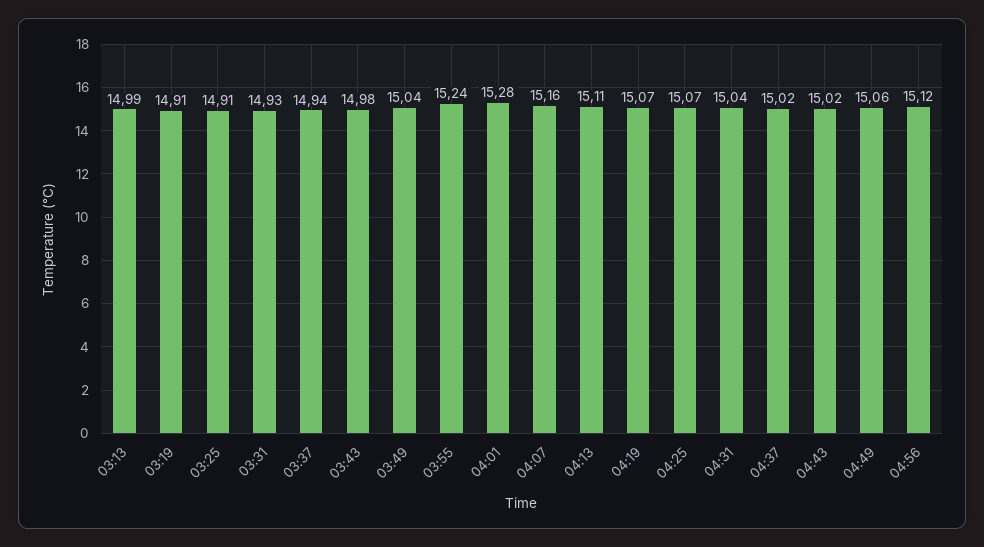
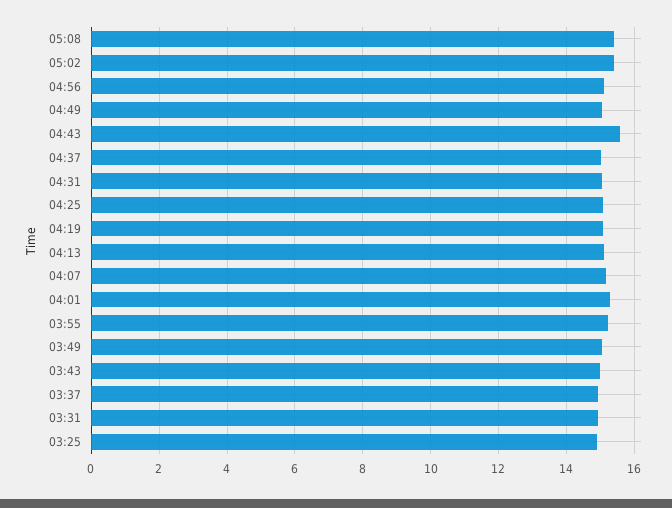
03:13: 14.99 -> none
03:19: 14.91 -> none
04:43: 15.02 -> 15.6
05:08: none -> 15.4
05:02: none -> 15.4

